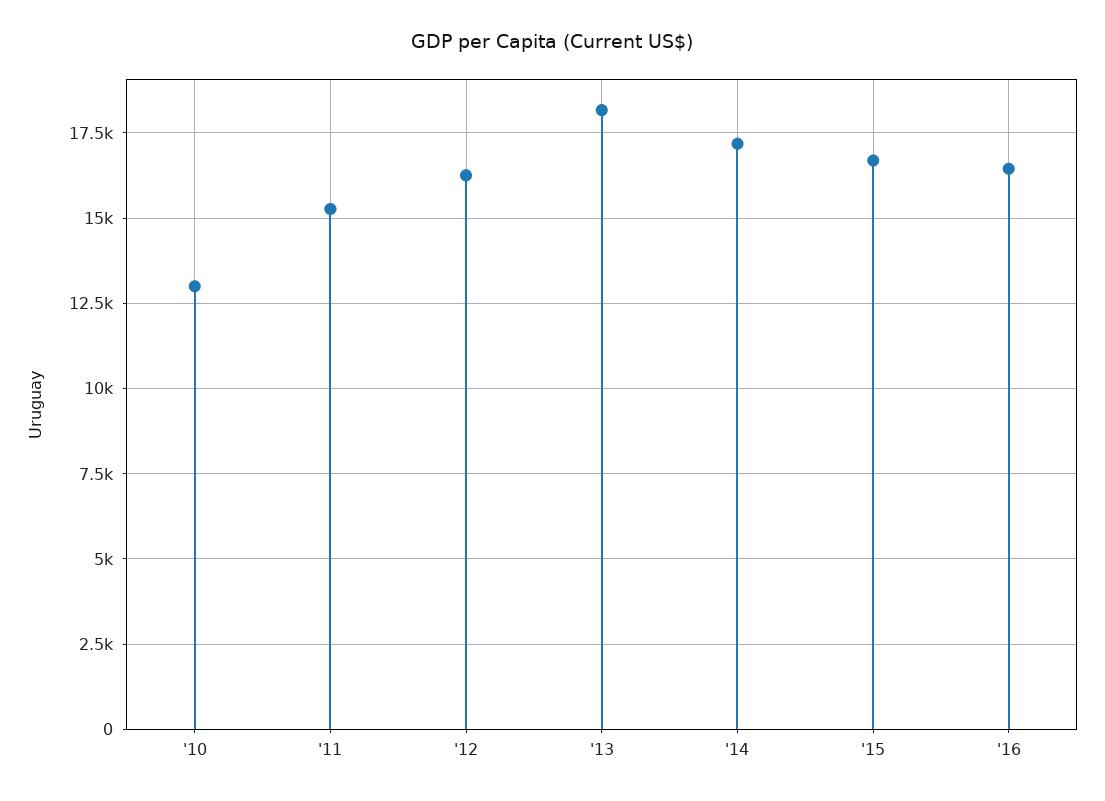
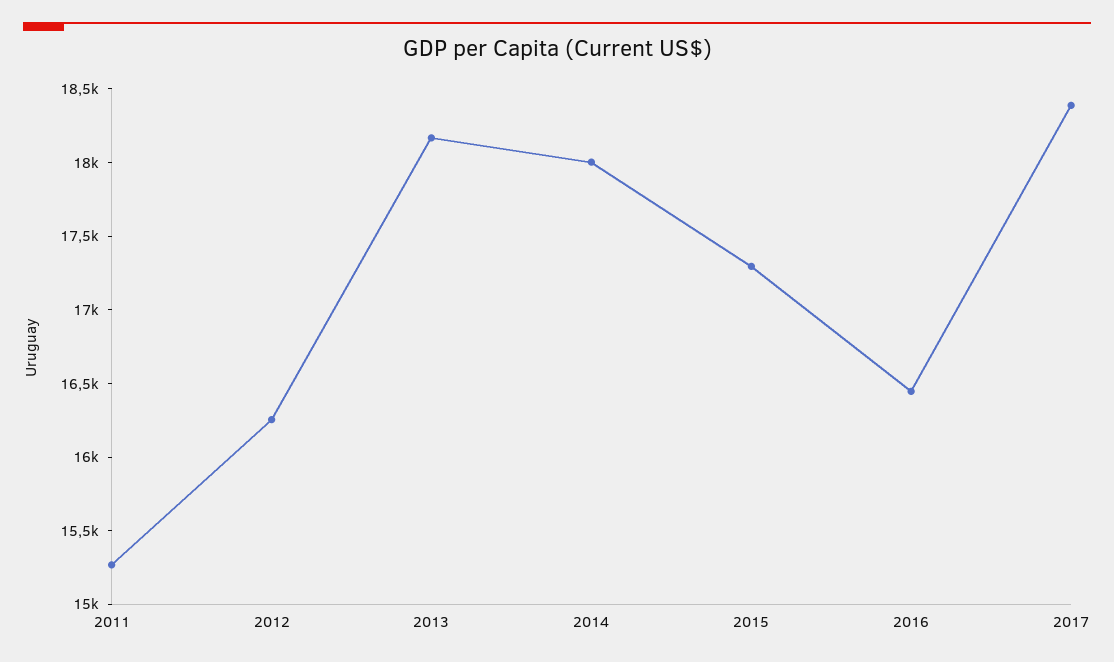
'10: 13000 -> none
'14: 17250 -> 18000
'15: 16750 -> 17300
2017: none -> 18400

